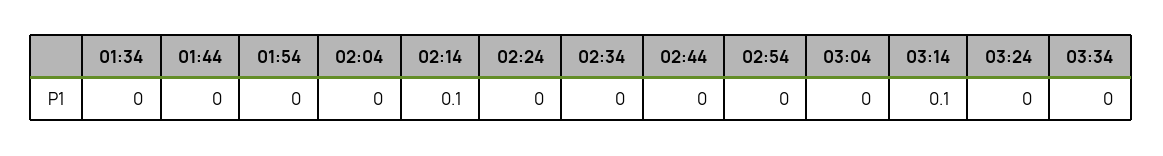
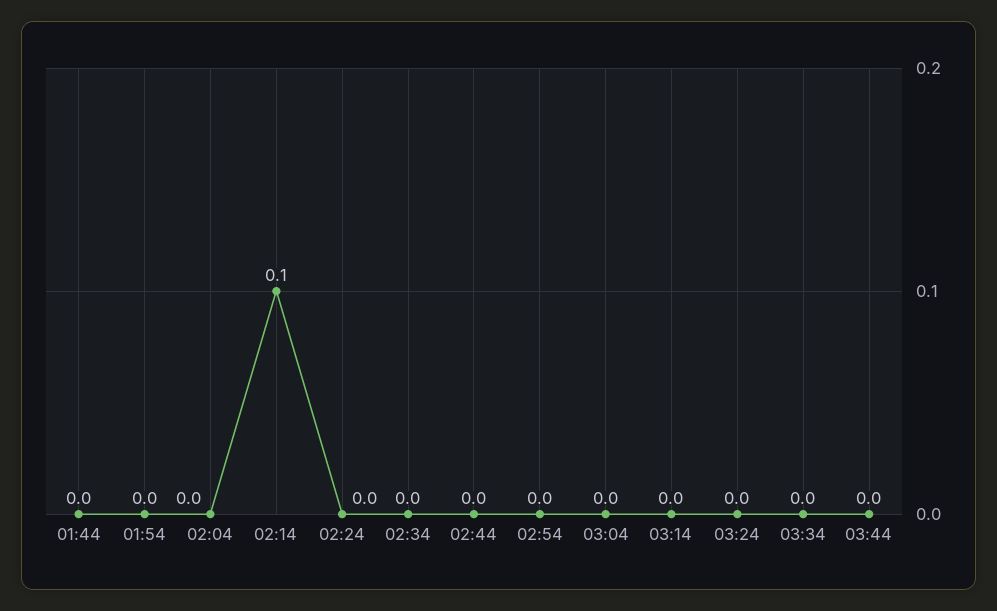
01:34: 0 -> none
03:14: 0.1 -> 0
03:44: none -> 0

